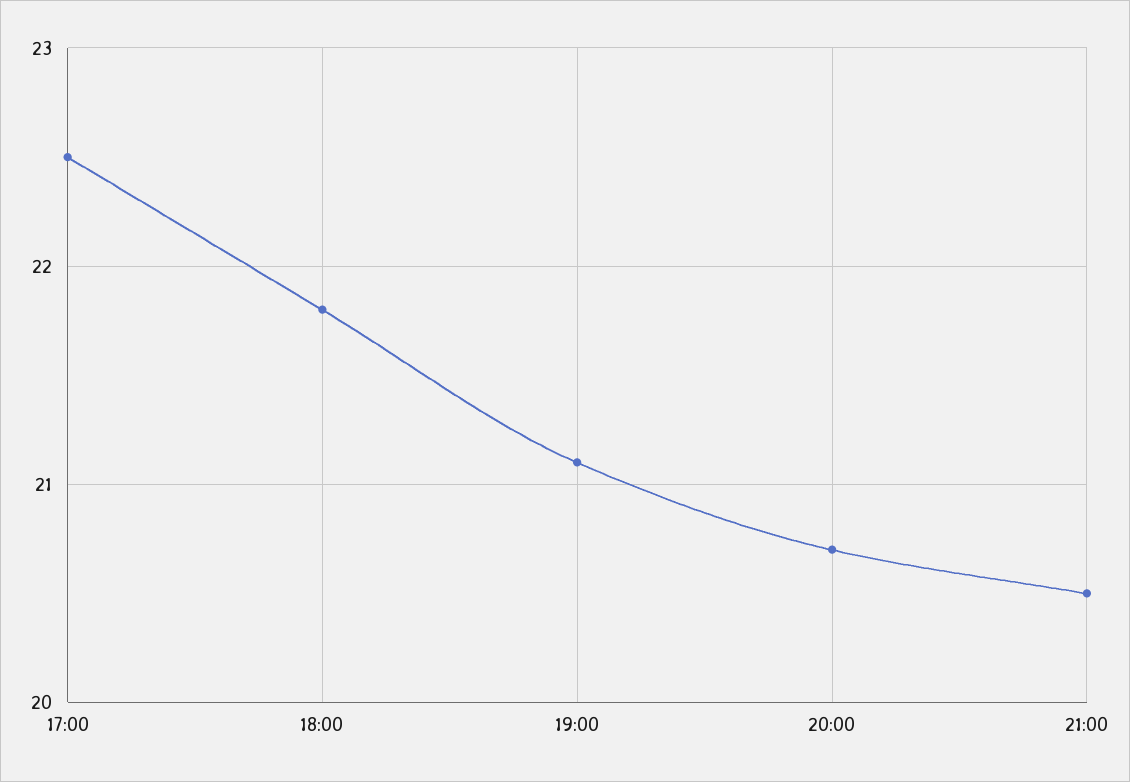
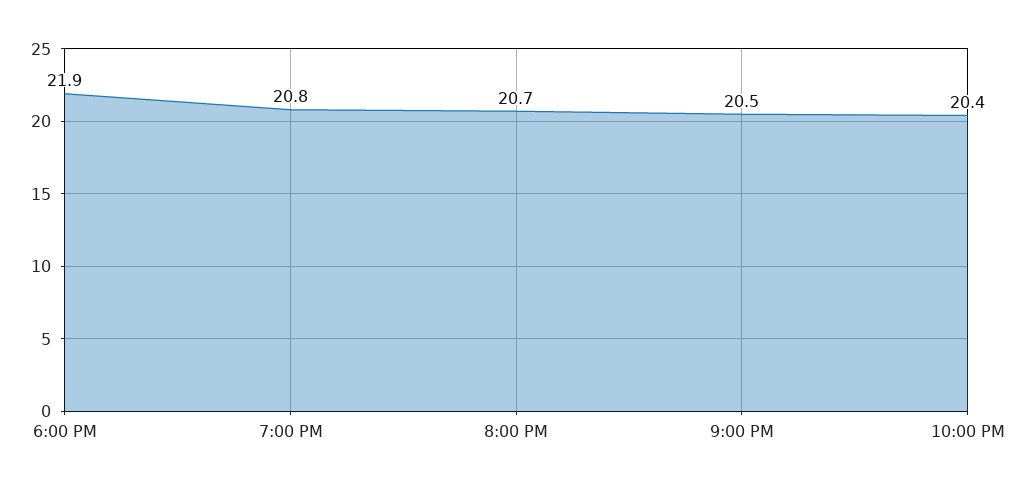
17:00: 22.5 -> none
18:00: 21.8 -> 21.9
19:00: 21.1 -> 20.8
10:00 PM: none -> 20.4

